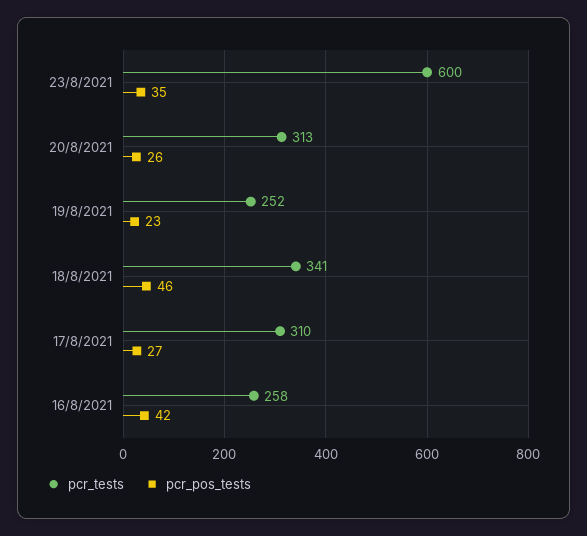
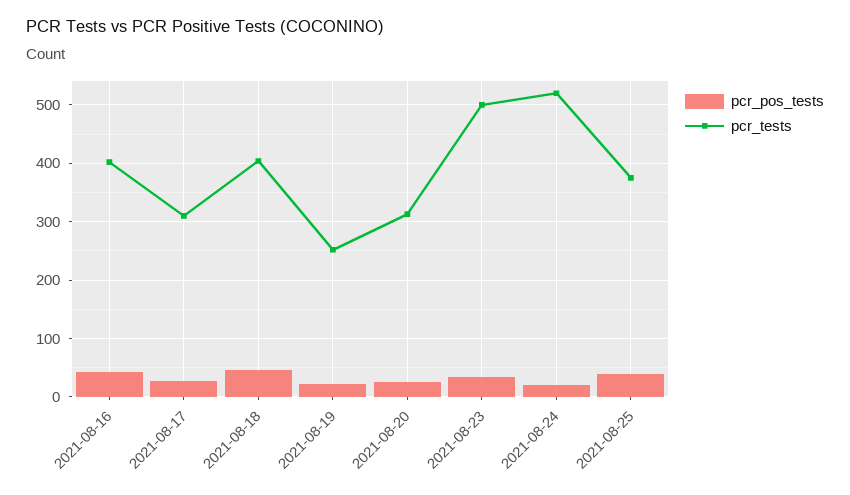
pcr_tests, 23/8/2021: 600 -> 500
pcr_tests, 18/8/2021: 341 -> 400
pcr_tests, 16/8/2021: 258 -> 400
pcr_pos_tests, 2021-08-24: none -> 20
pcr_tests, 2021-08-24: none -> 520
pcr_pos_tests, 2021-08-25: none -> 40
pcr_tests, 2021-08-25: none -> 380

